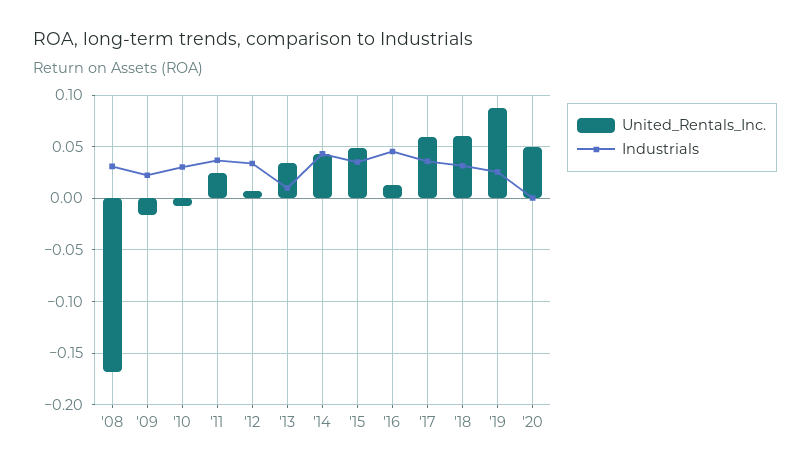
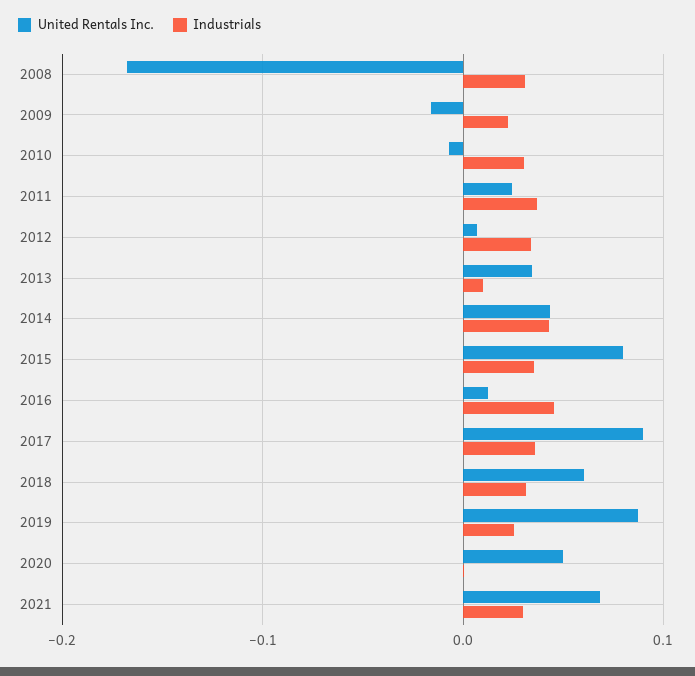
United_Rentals_Inc., '15: 0.05 -> 0.08
United_Rentals_Inc., '17: 0.06 -> 0.09
United_Rentals_Inc., 2021: none -> 0.07
Industrials, 2021: none -> 0.03

